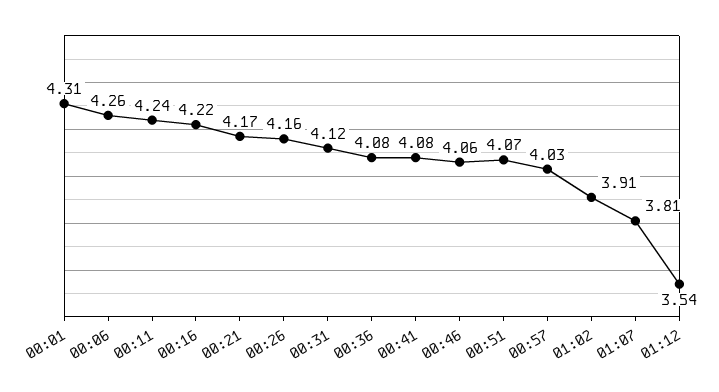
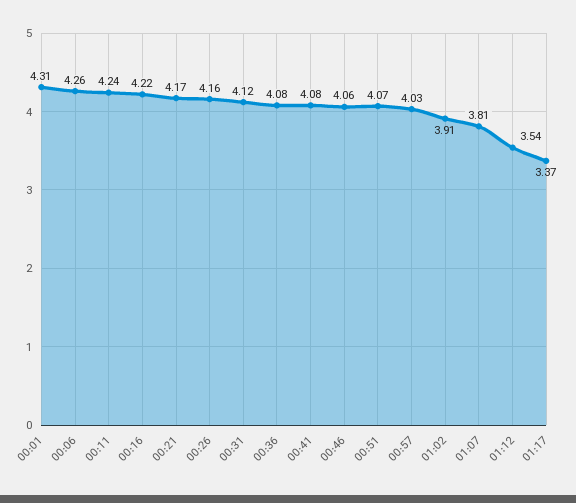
01:17: none -> 3.37

